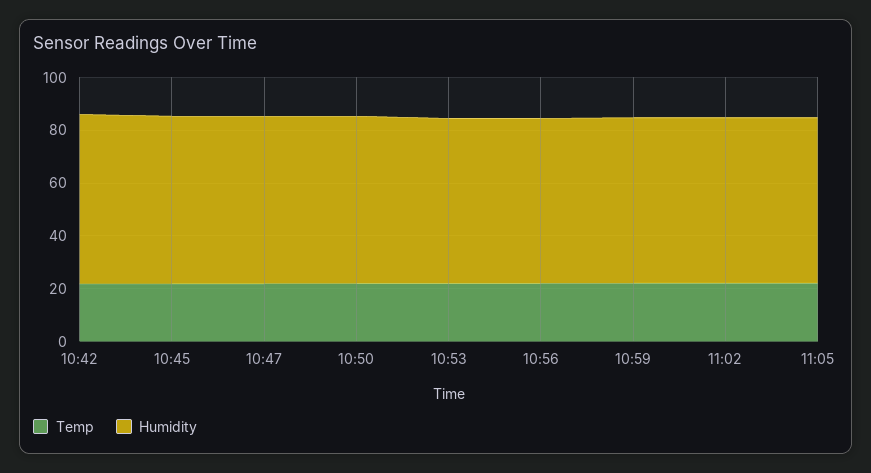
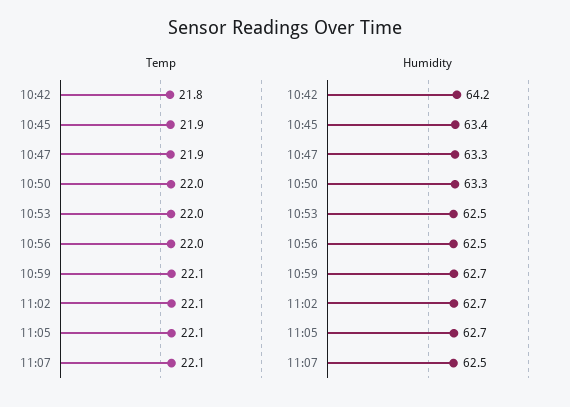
Temp, 11:07: none -> 22.1
Humidity, 11:07: none -> 62.5

